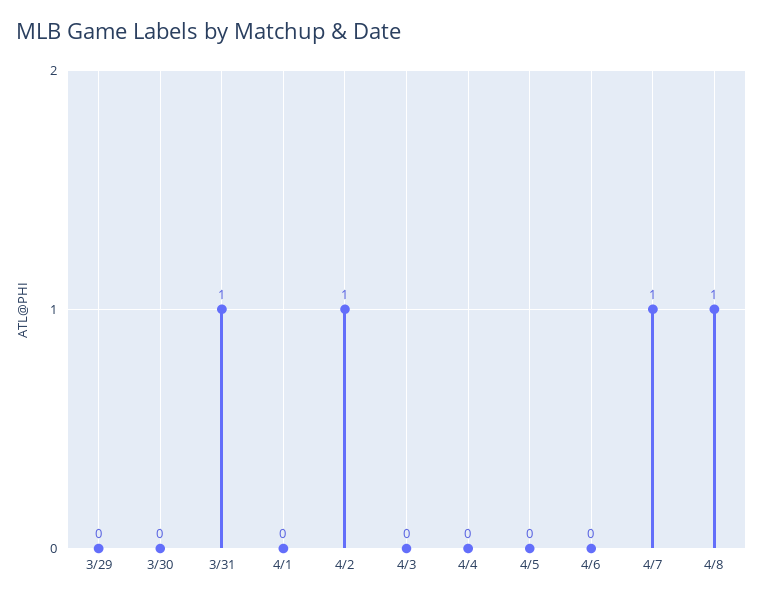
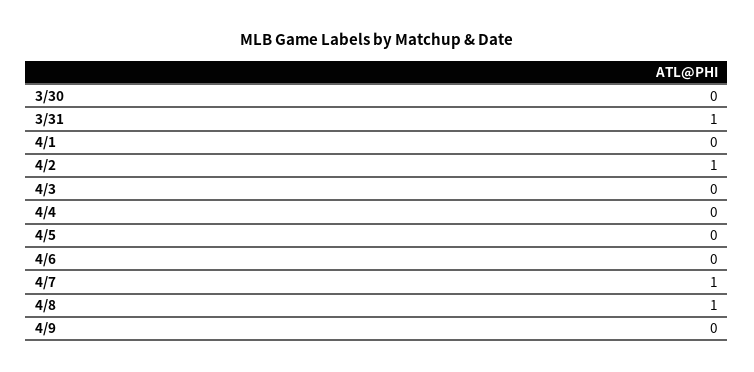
3/29: 0 -> none
4/9: none -> 0

